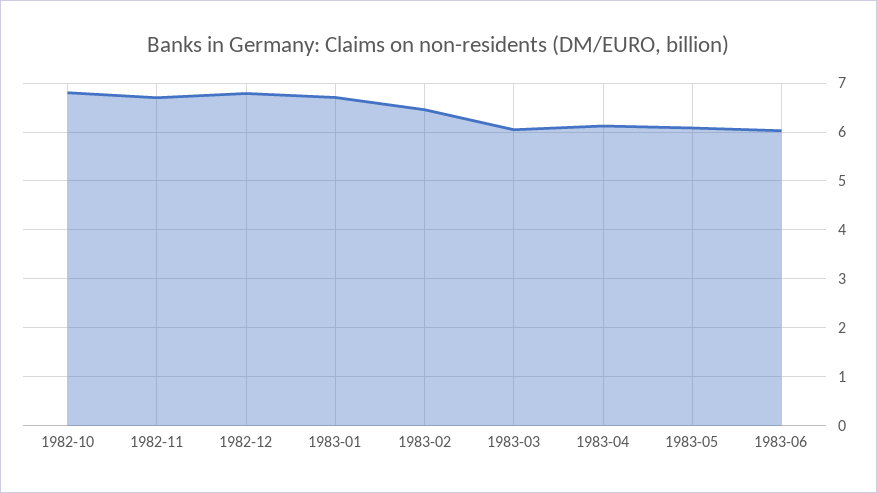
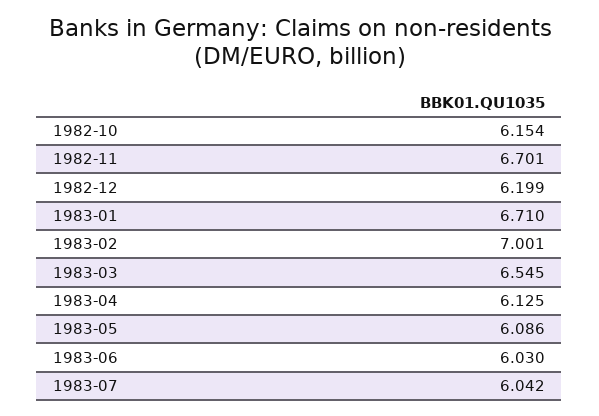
1982-10: 6.8 -> 6.154
1982-12: 6.8 -> 6.199
1983-02: 6.4 -> 7.001
1983-03: 6 -> 6.545
1983-07: none -> 6.042

